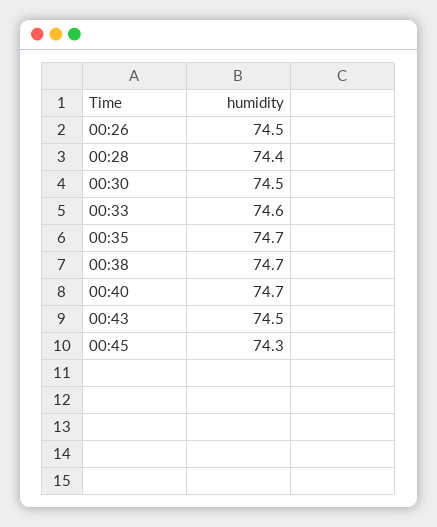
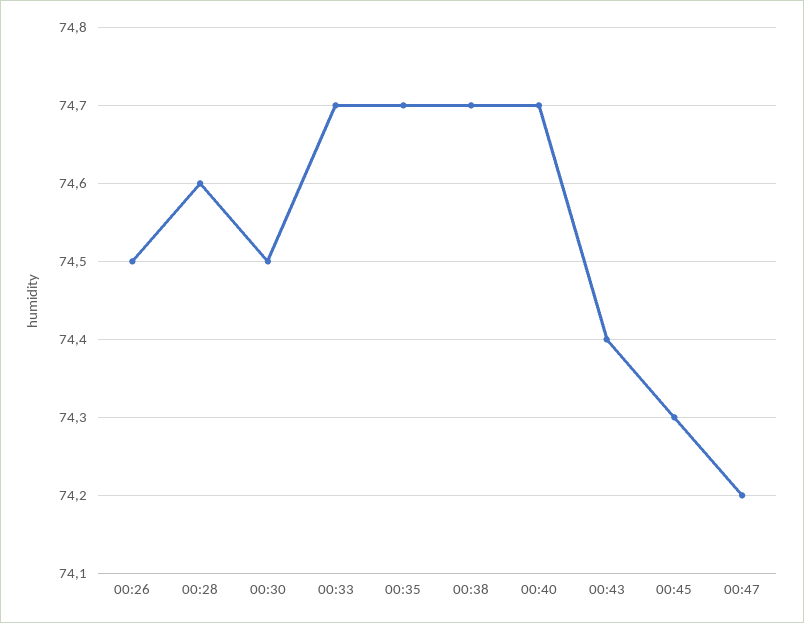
00:28: 74.4 -> 74.6
00:33: 74.6 -> 74.7
00:43: 74.5 -> 74.4
00:47: none -> 74.2

